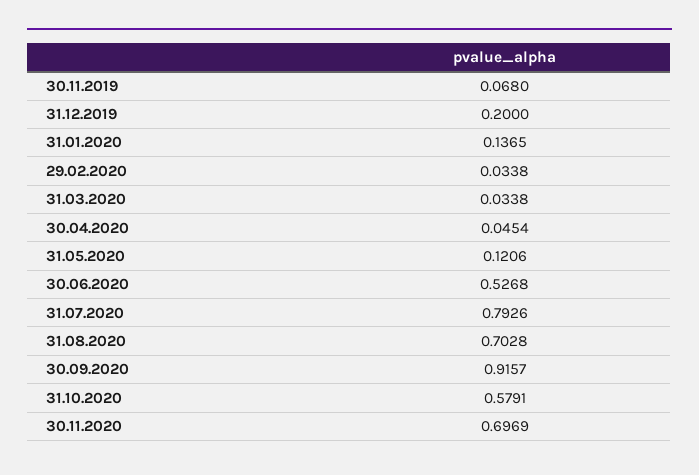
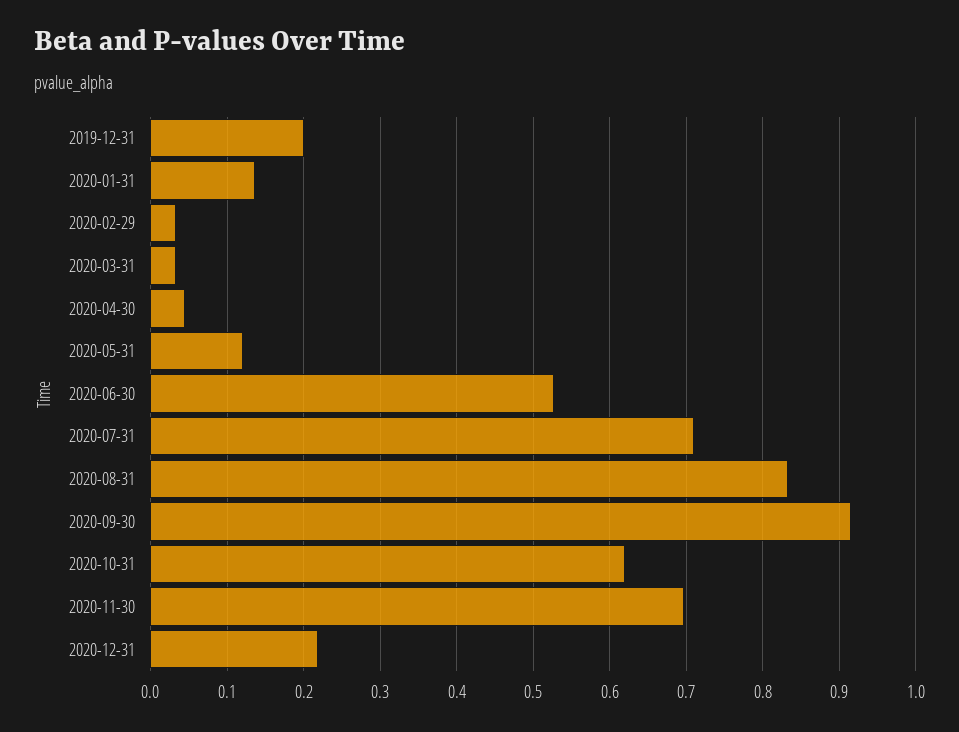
30.11.2019: 0.068 -> none
31.07.2020: 0.7926 -> 0.71
31.08.2020: 0.7028 -> 0.83
31.10.2020: 0.5791 -> 0.62
2020-12-31: none -> 0.22

